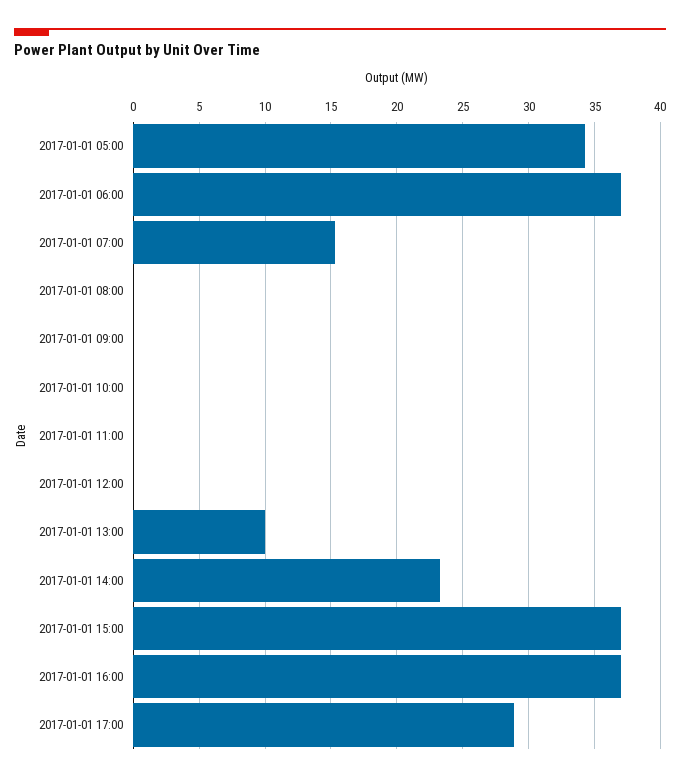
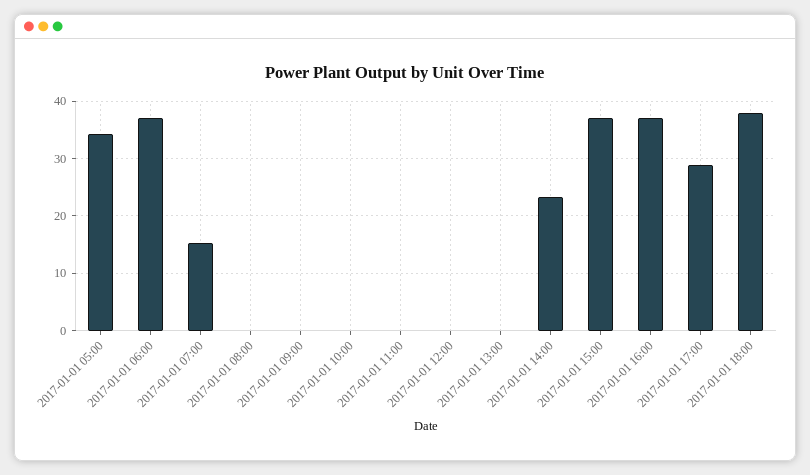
2017-01-01 13:00: 10 -> 0
2017-01-01 18:00: none -> 38

